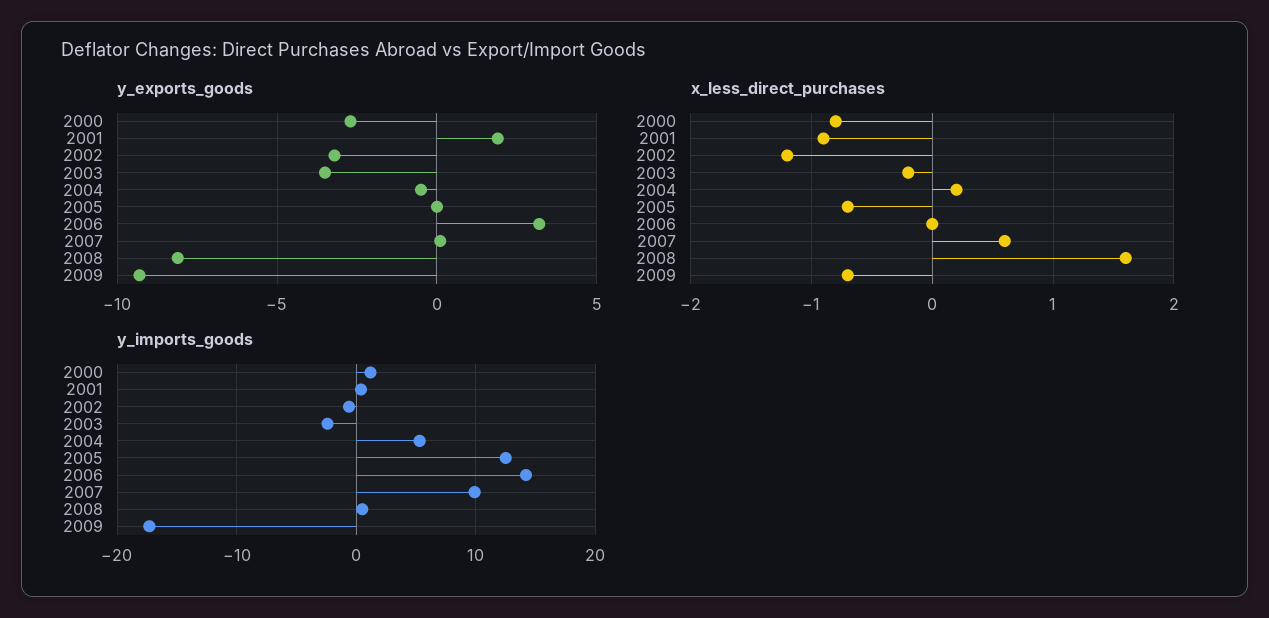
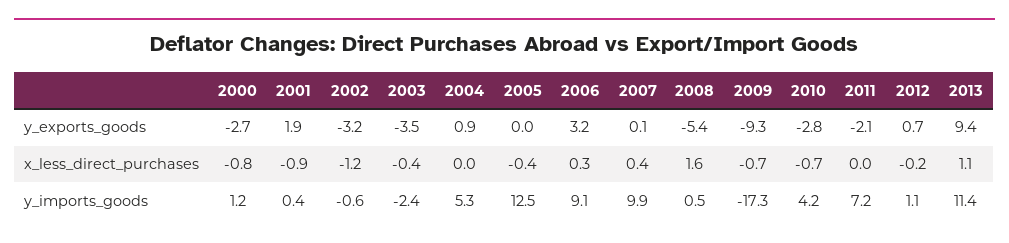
y_exports_goods, 2004: -0.5 -> 0.9
y_exports_goods, 2008: -8 -> -5.4
x_less_direct_purchases, 2003: -0.2 -> -0.4
x_less_direct_purchases, 2004: 0.2 -> 0
x_less_direct_purchases, 2005: -0.7 -> -0.4
x_less_direct_purchases, 2006: 0 -> 0.3
x_less_direct_purchases, 2007: 0.6 -> 0.4
y_imports_goods, 2006: 14 -> 9.1
y_exports_goods, 2010: none -> -2.8
y_exports_goods, 2011: none -> -2.1
y_exports_goods, 2012: none -> 0.7
y_exports_goods, 2013: none -> 9.4
x_less_direct_purchases, 2010: none -> -0.7
x_less_direct_purchases, 2011: none -> 0
x_less_direct_purchases, 2012: none -> -0.2
x_less_direct_purchases, 2013: none -> 1.1
y_imports_goods, 2010: none -> 4.2
y_imports_goods, 2011: none -> 7.2
y_imports_goods, 2012: none -> 1.1
y_imports_goods, 2013: none -> 11.4

